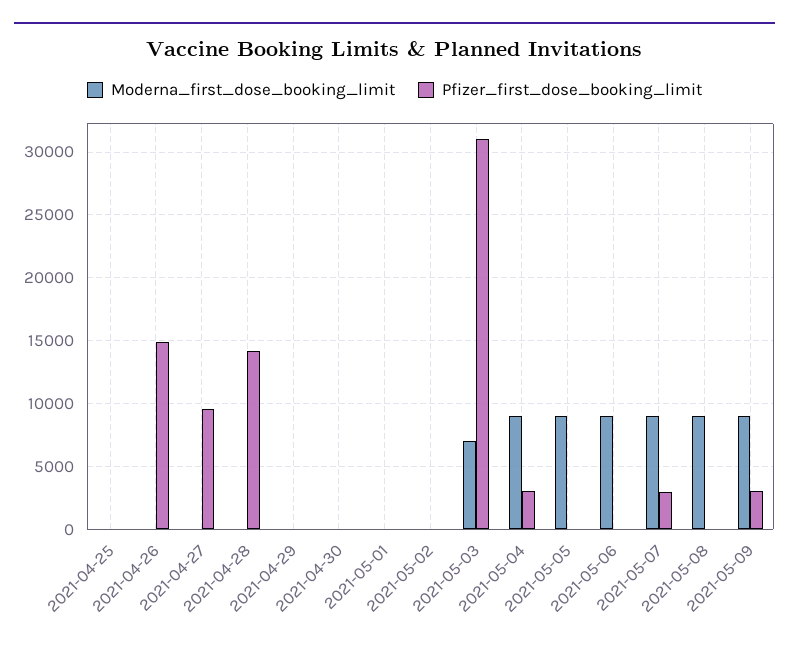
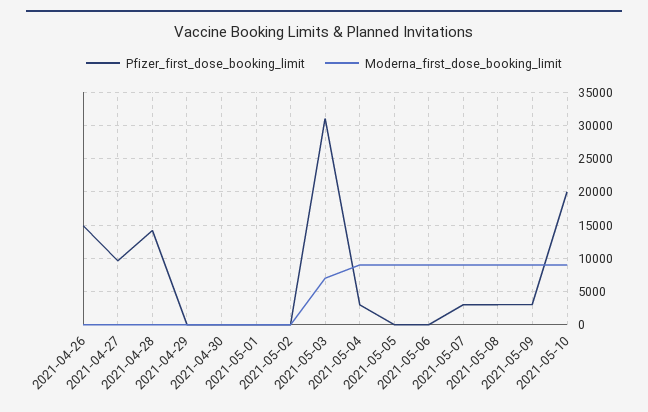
Moderna_first_dose_booking_limit, 2021-04-25: 0 -> none
Pfizer_first_dose_booking_limit, 2021-04-25: 0 -> none
Pfizer_first_dose_booking_limit, 2021-05-08: 0 -> 3000
Pfizer_first_dose_booking_limit, 2021-05-10: none -> 20000
Moderna_first_dose_booking_limit, 2021-05-10: none -> 9000

